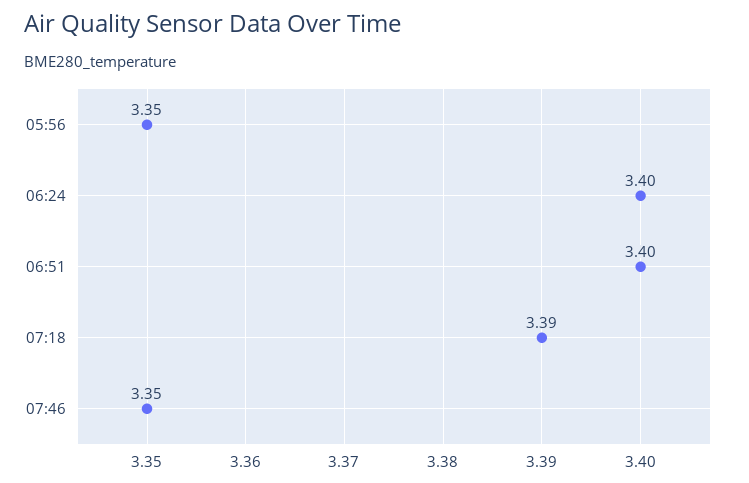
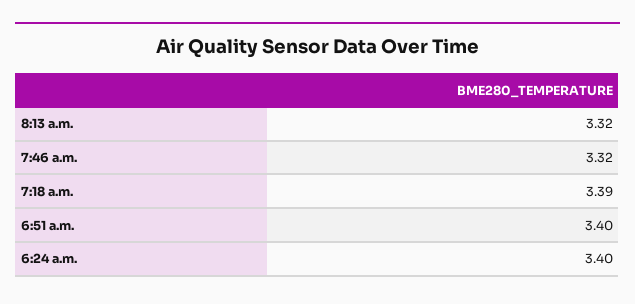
05:56: 3.35 -> none
07:46: 3.35 -> 3.32
8:13 a.m.: none -> 3.32

